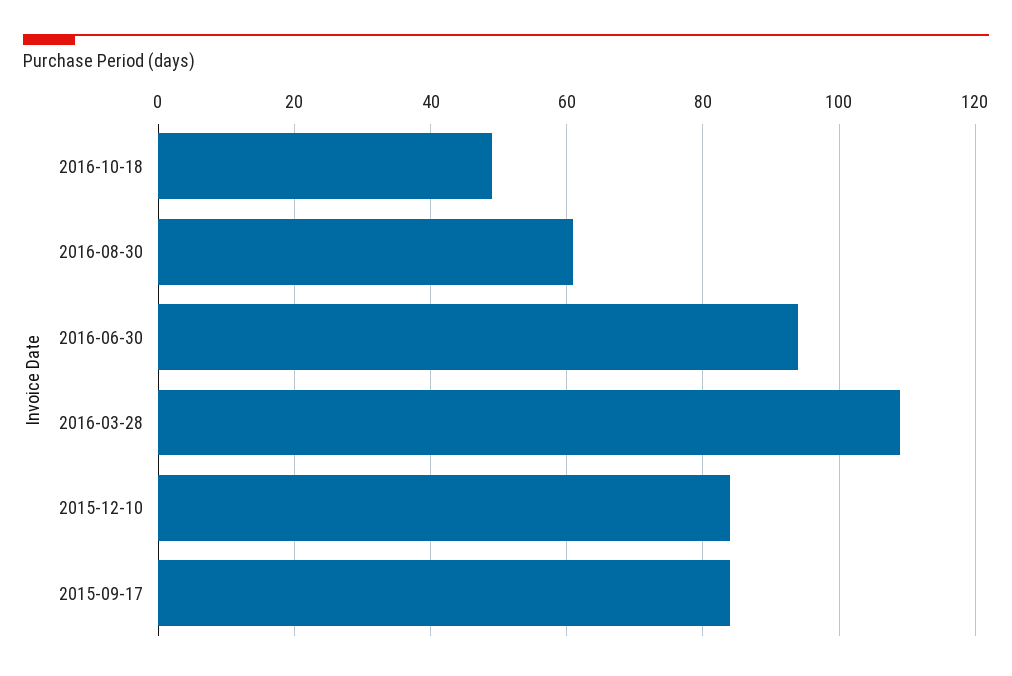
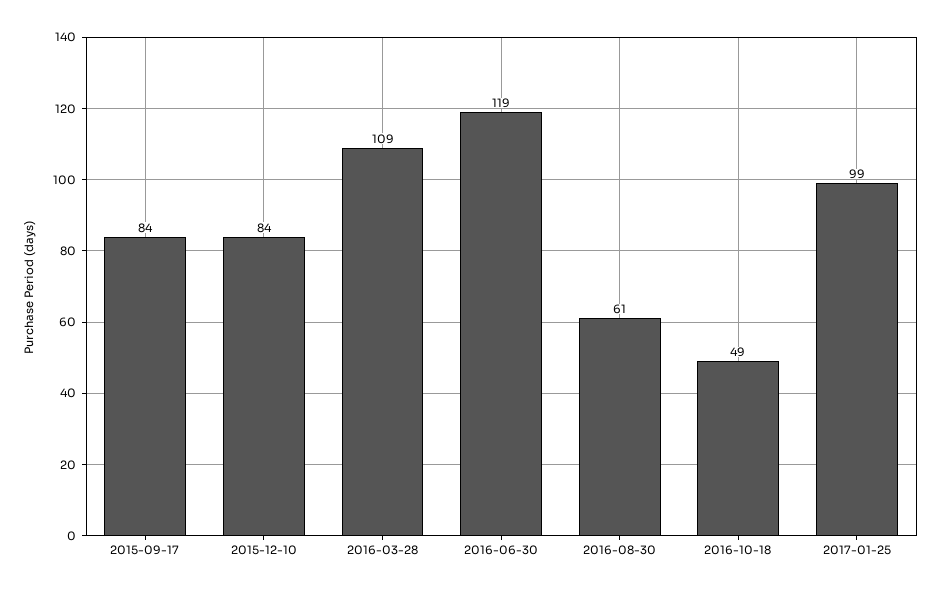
2016-06-30: 95 -> 119
2017-01-25: none -> 99

